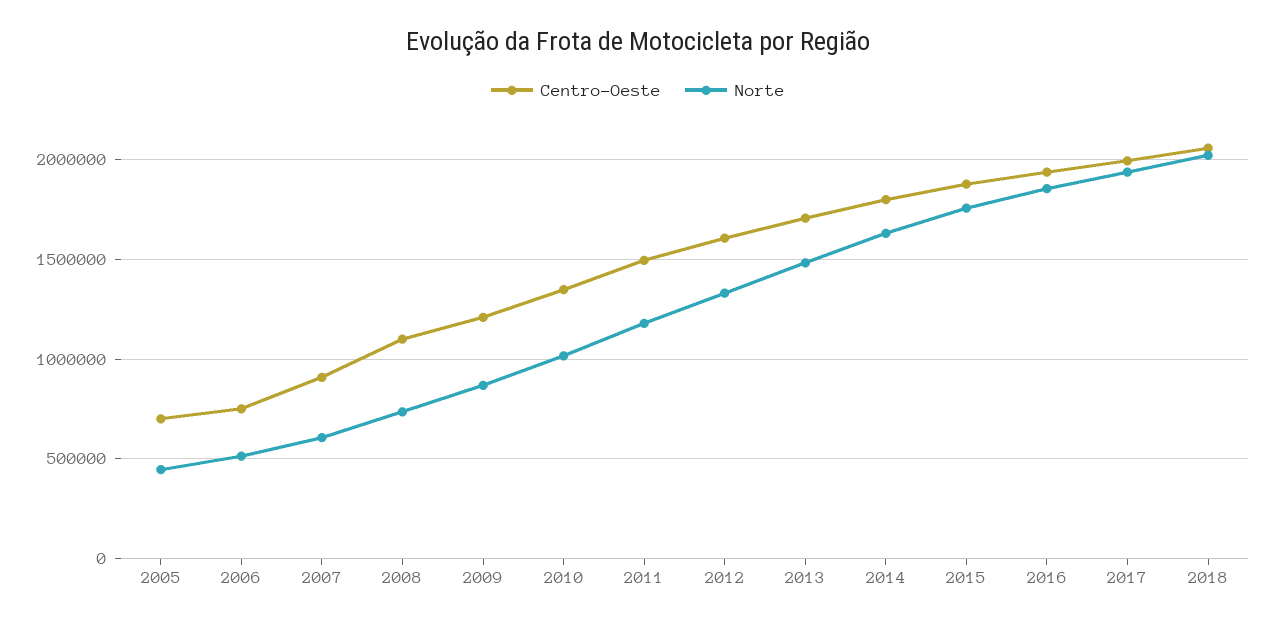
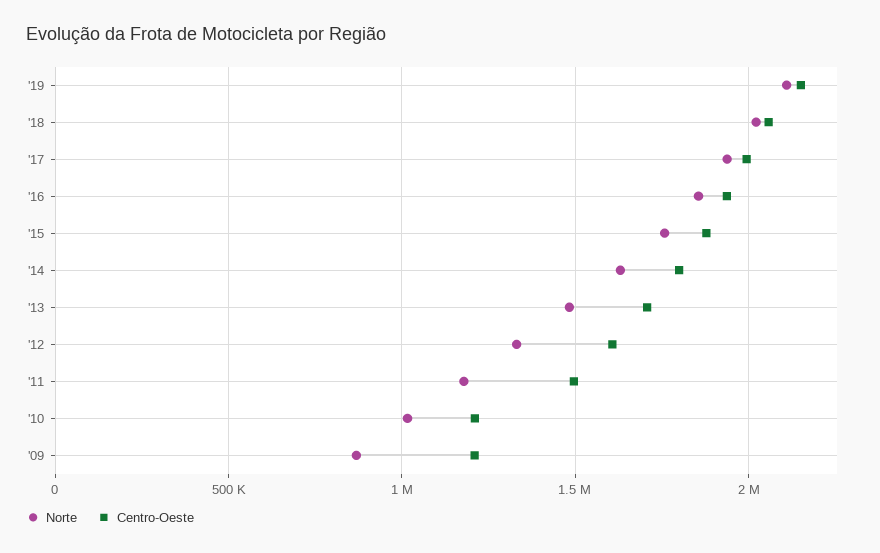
Centro-Oeste, 2005: 700000 -> none
Norte, 2005: 450000 -> none
Centro-Oeste, 2006: 750000 -> none
Norte, 2006: 500000 -> none
Centro-Oeste, 2007: 900000 -> none
Norte, 2007: 600000 -> none
Centro-Oeste, 2008: 1100000 -> none
Norte, 2008: 750000 -> none
Centro-Oeste, 2010: 1350000 -> 1200000
Norte, '19: none -> 2100000
Centro-Oeste, '19: none -> 2150000

